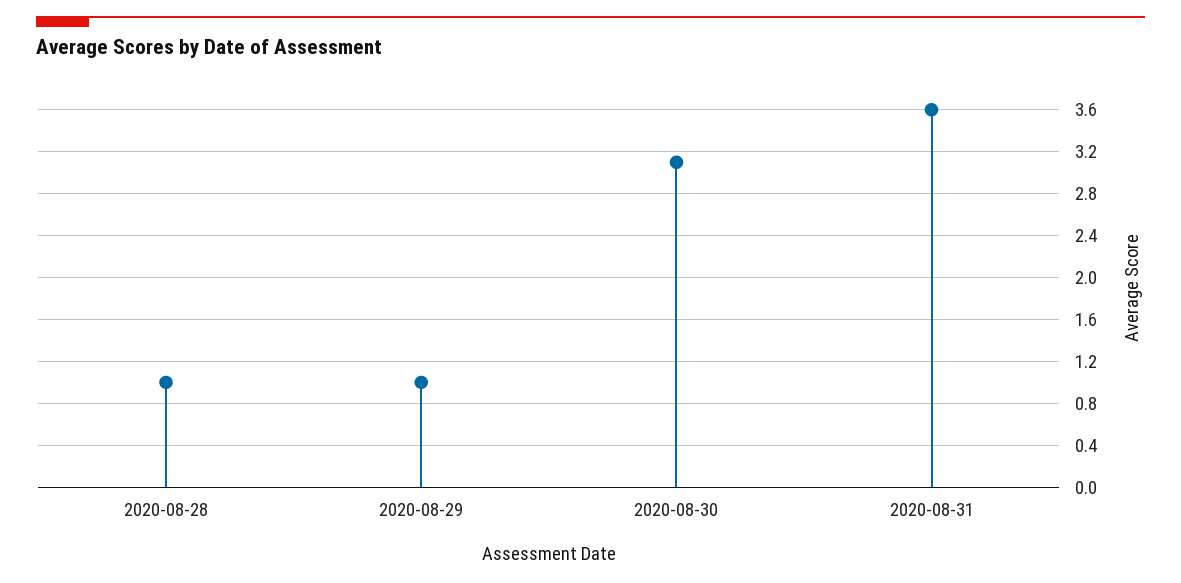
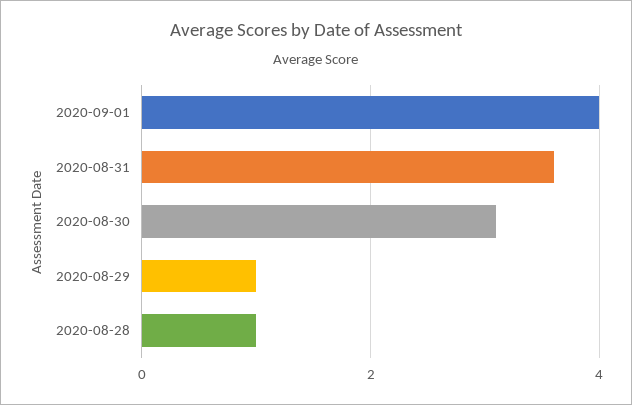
2020-09-01: none -> 4

